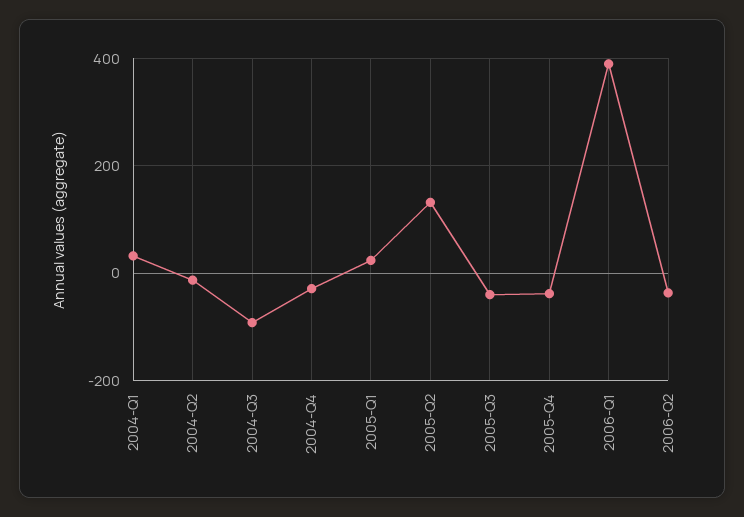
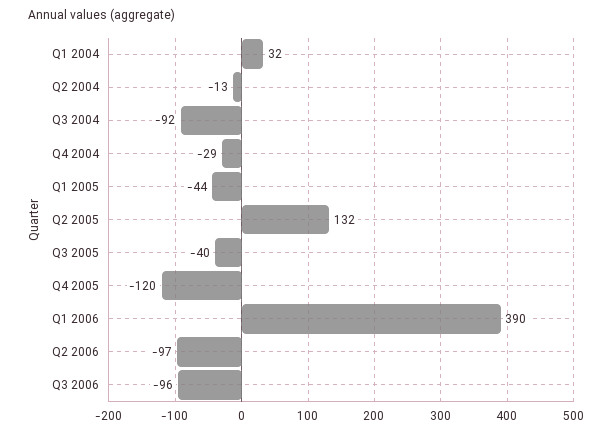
2005-Q1: 20 -> -44
2005-Q4: -40 -> -120
2006-Q2: -40 -> -97
Q3 2006: none -> -96

